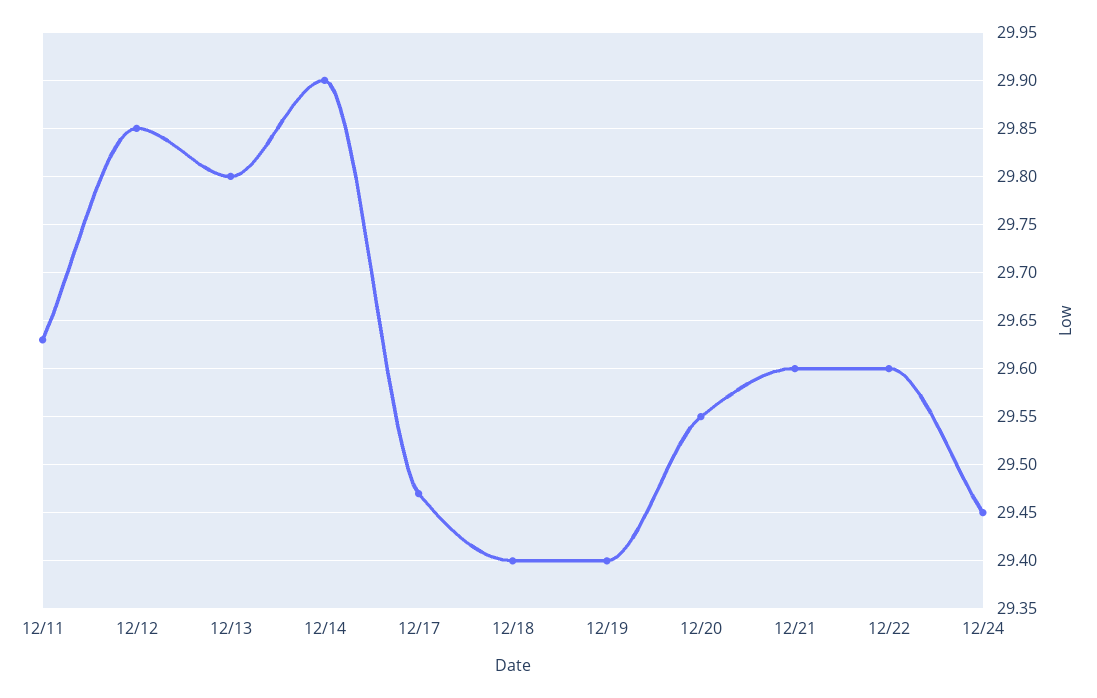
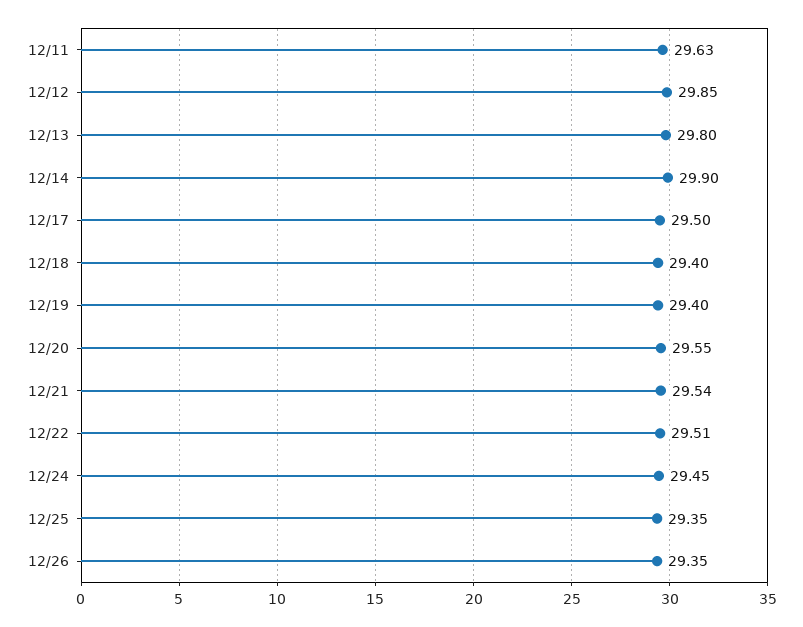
12/17: 29.47 -> 29.5
12/21: 29.6 -> 29.54
12/22: 29.6 -> 29.51
12/25: none -> 29.35
12/26: none -> 29.35

